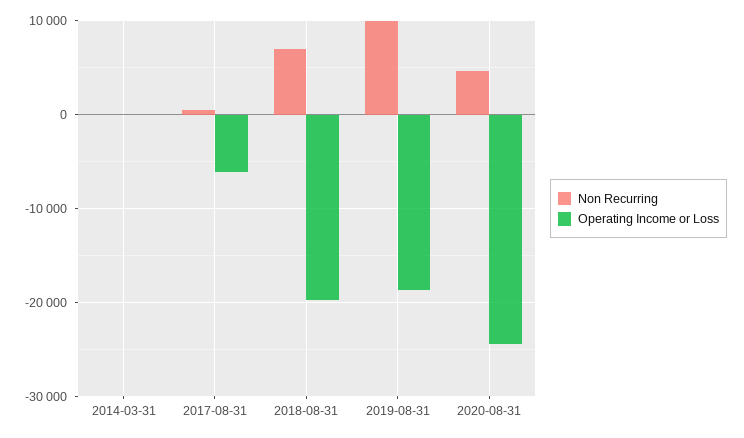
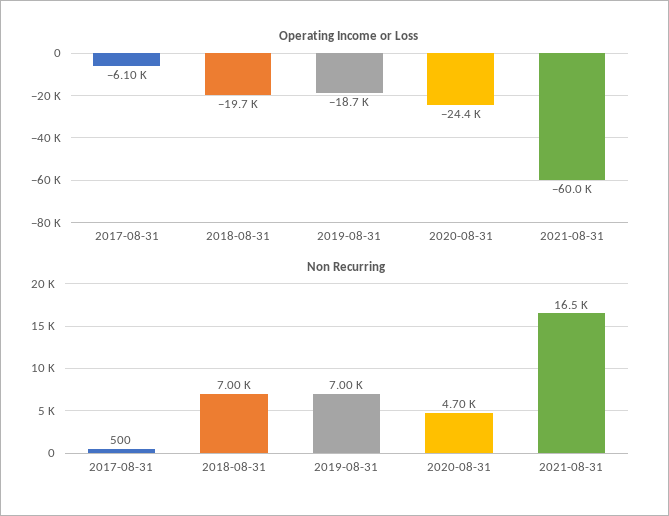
Non Recurring, 2014-03-31: 0 -> none
Operating Income or Loss, 2014-03-31: 0 -> none
Non Recurring, 2019-08-31: 10000 -> 7000
Operating Income or Loss, 2021-08-31: none -> -60000
Non Recurring, 2021-08-31: none -> 16500

